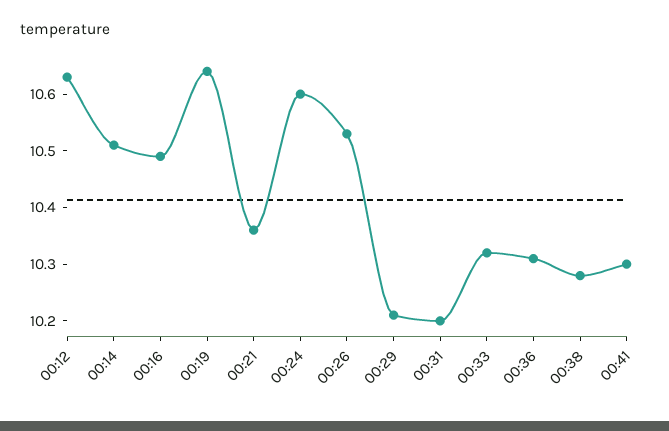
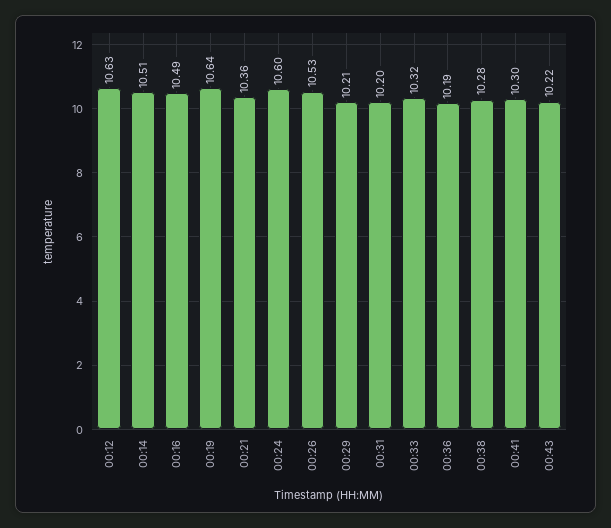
00:36: 10.3 -> 10.19
00:43: none -> 10.22

